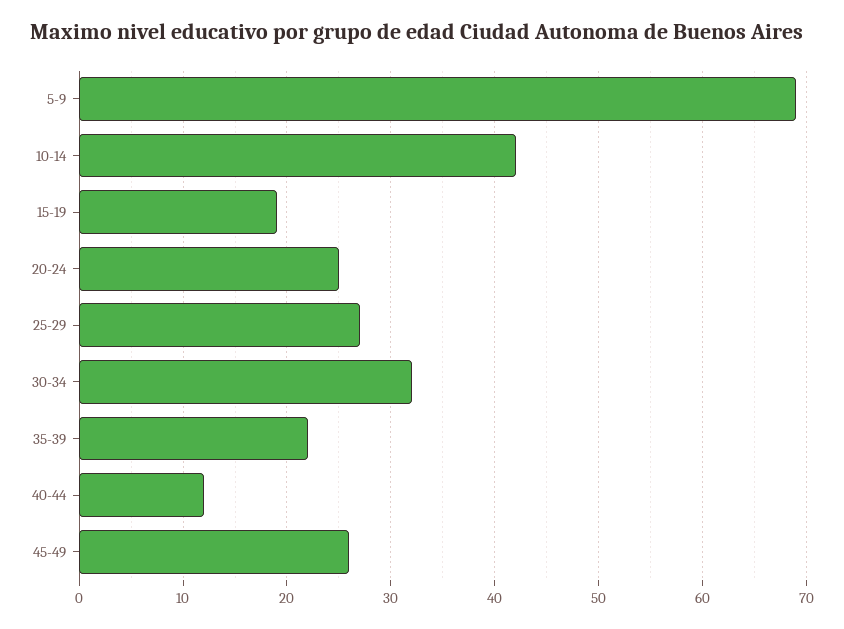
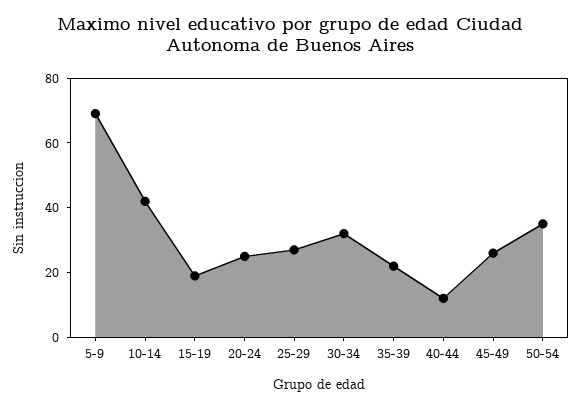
50-54: none -> 35

